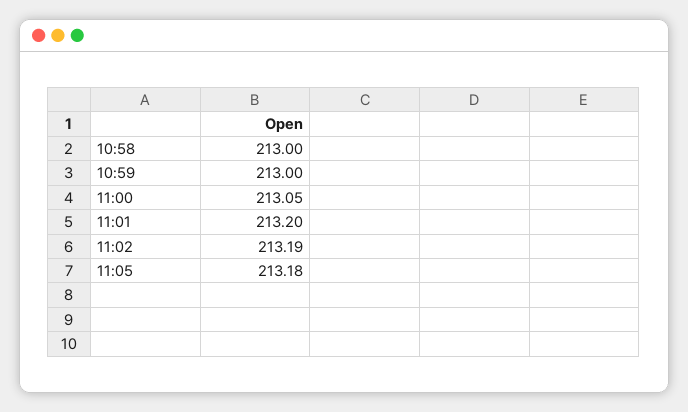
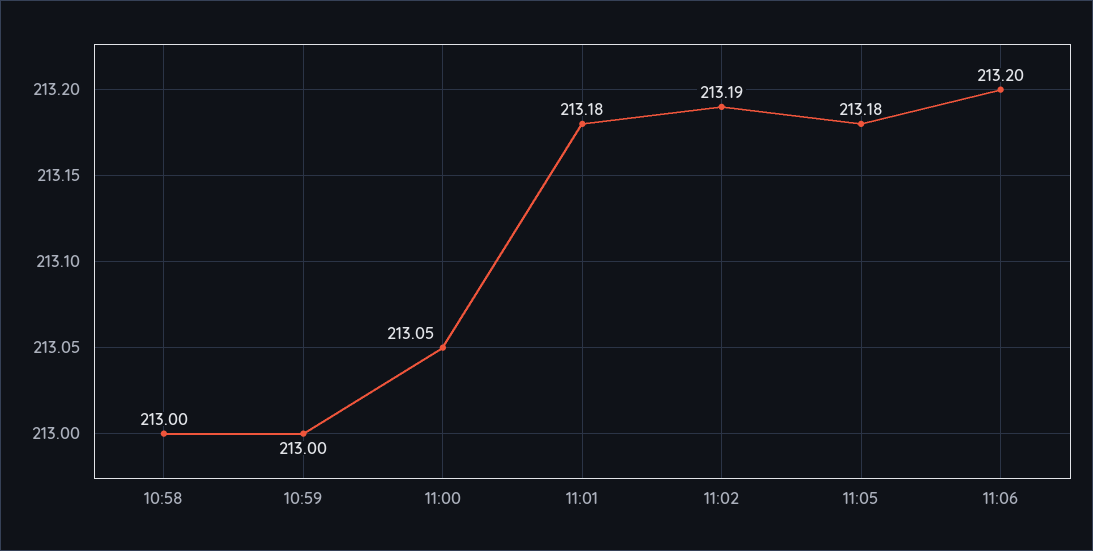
11:01: 213.2 -> 213.18
11:06: none -> 213.2

